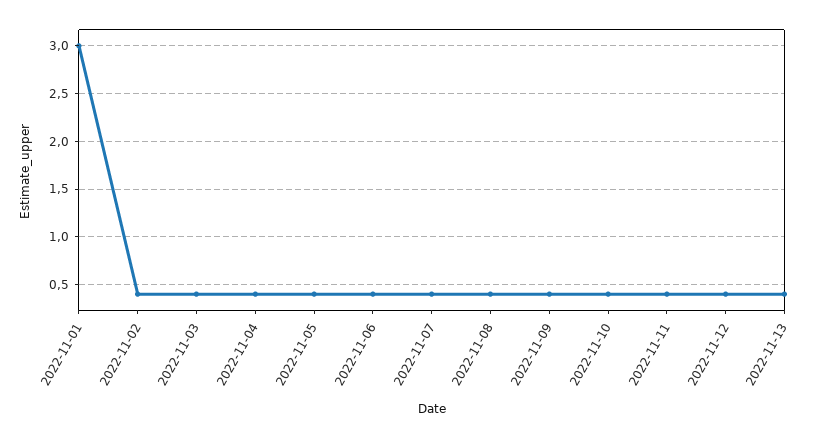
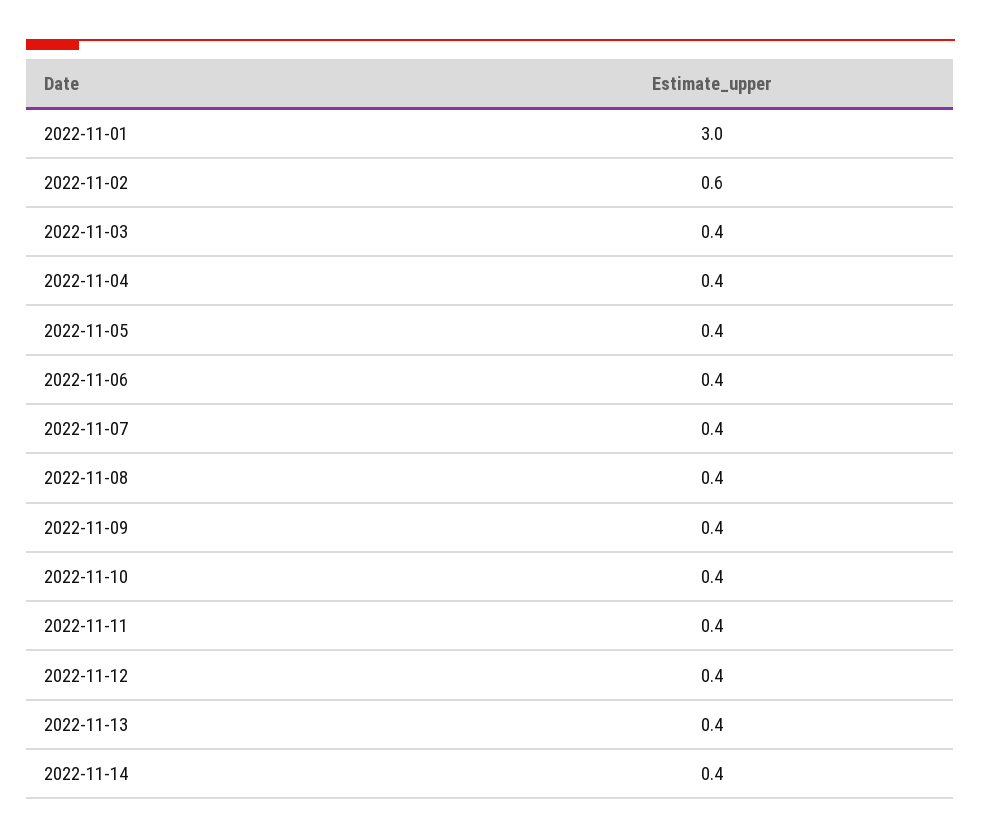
2022-11-02: 0.4 -> 0.6
2022-11-14: none -> 0.4

